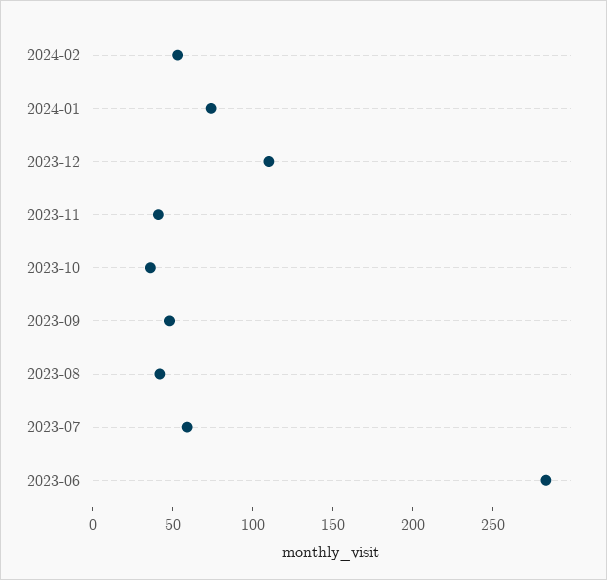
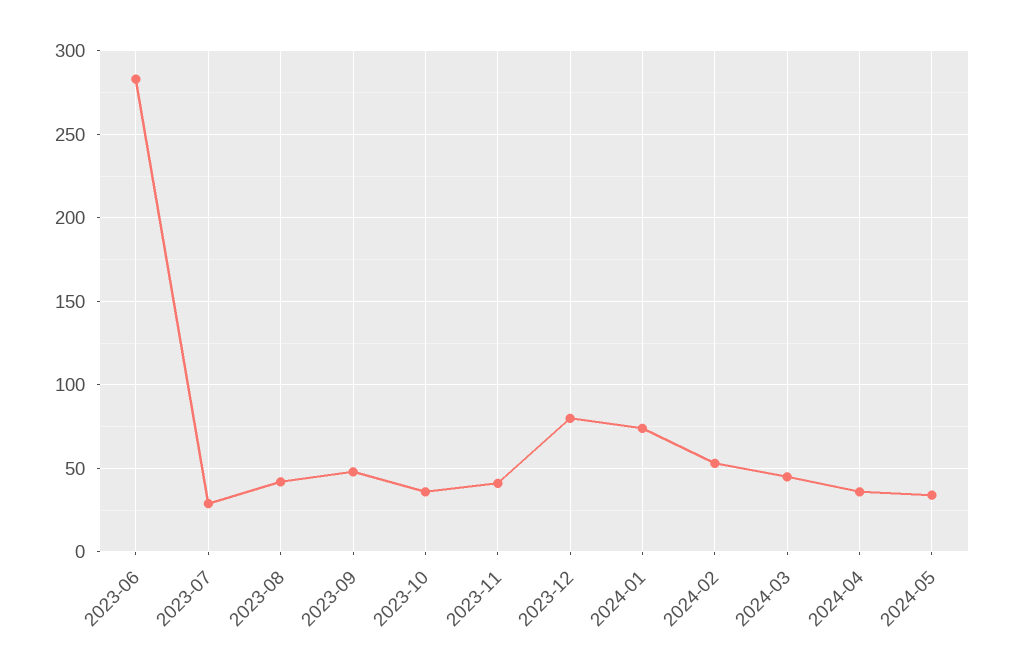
2023-12: 110 -> 80
2023-07: 60 -> 30
2024-03: none -> 45
2024-04: none -> 35
2024-05: none -> 35

